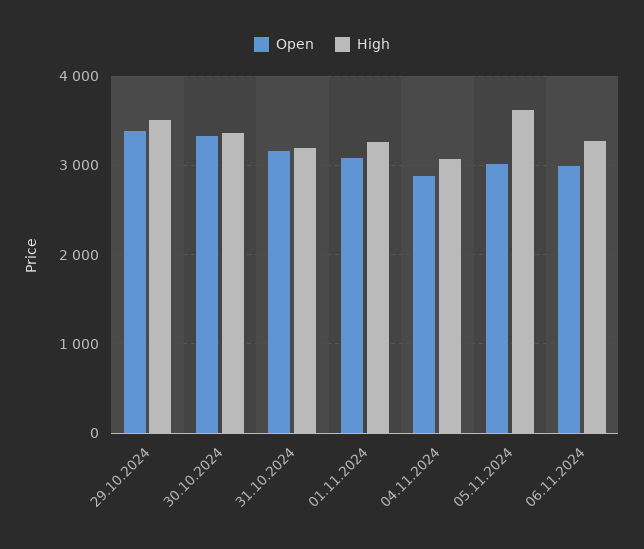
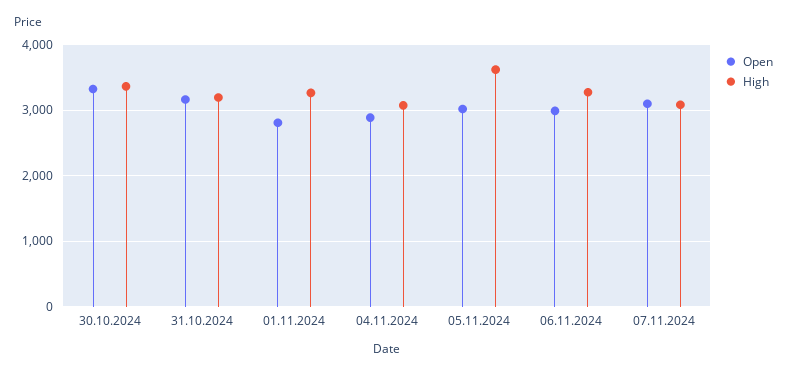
Open, 29.10.2024: 3400 -> none
High, 29.10.2024: 3500 -> none
Open, 01.11.2024: 3100 -> 2800
Open, 07.11.2024: none -> 3100
High, 07.11.2024: none -> 3100

